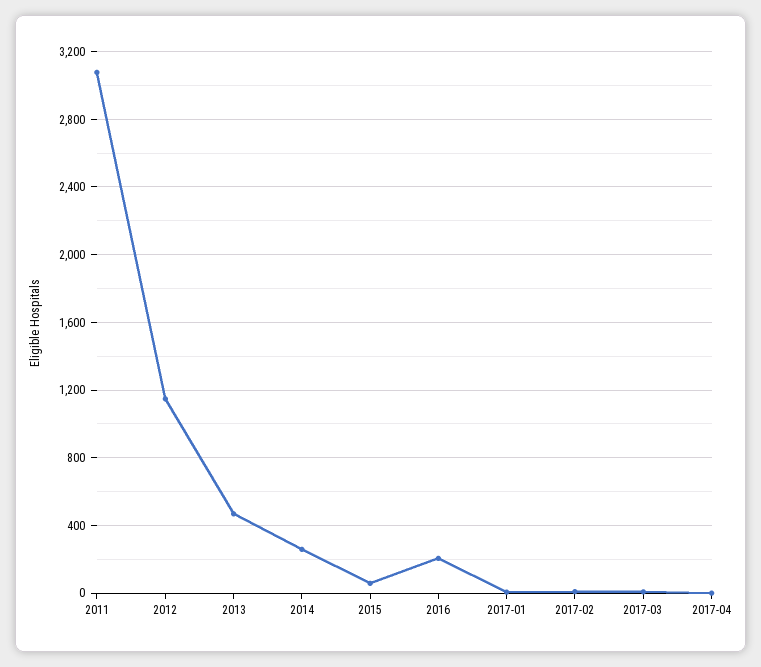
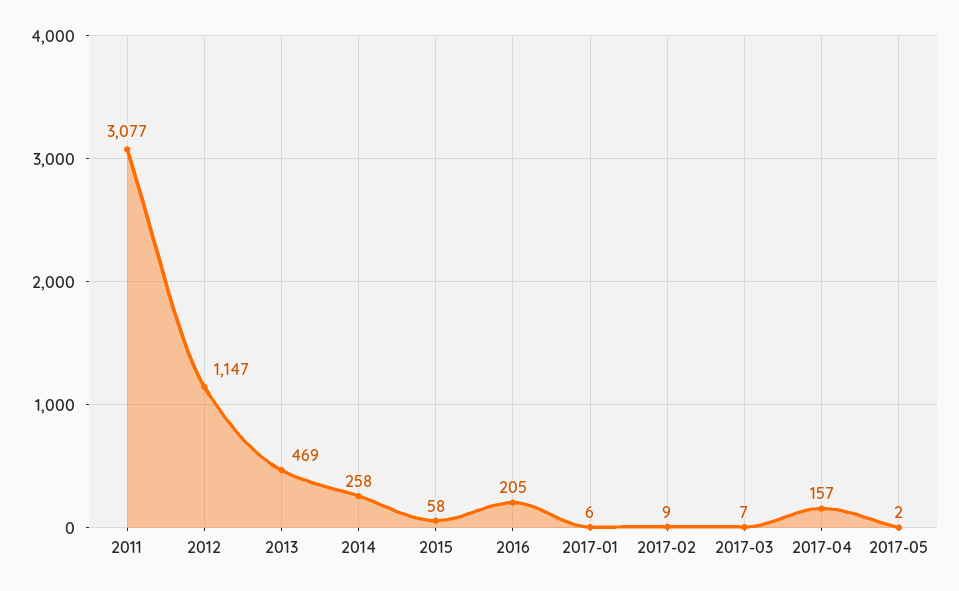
2017-04: 0 -> 157
2017-05: none -> 2

